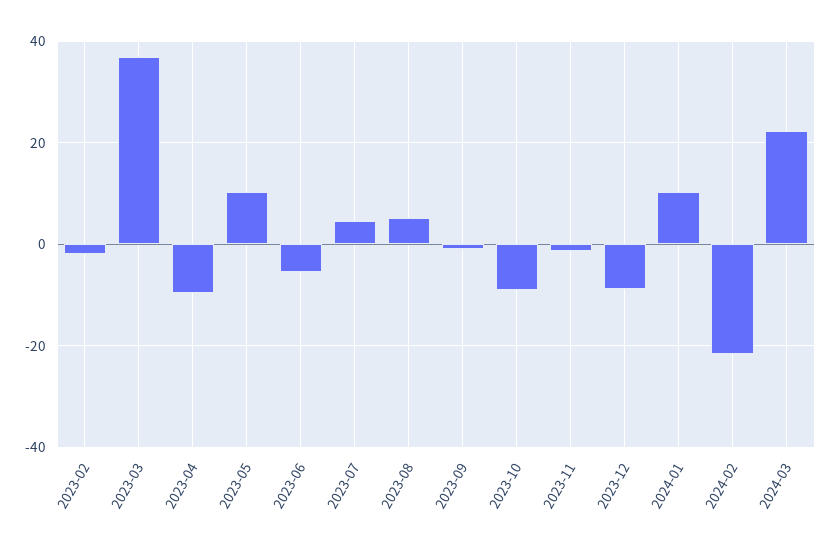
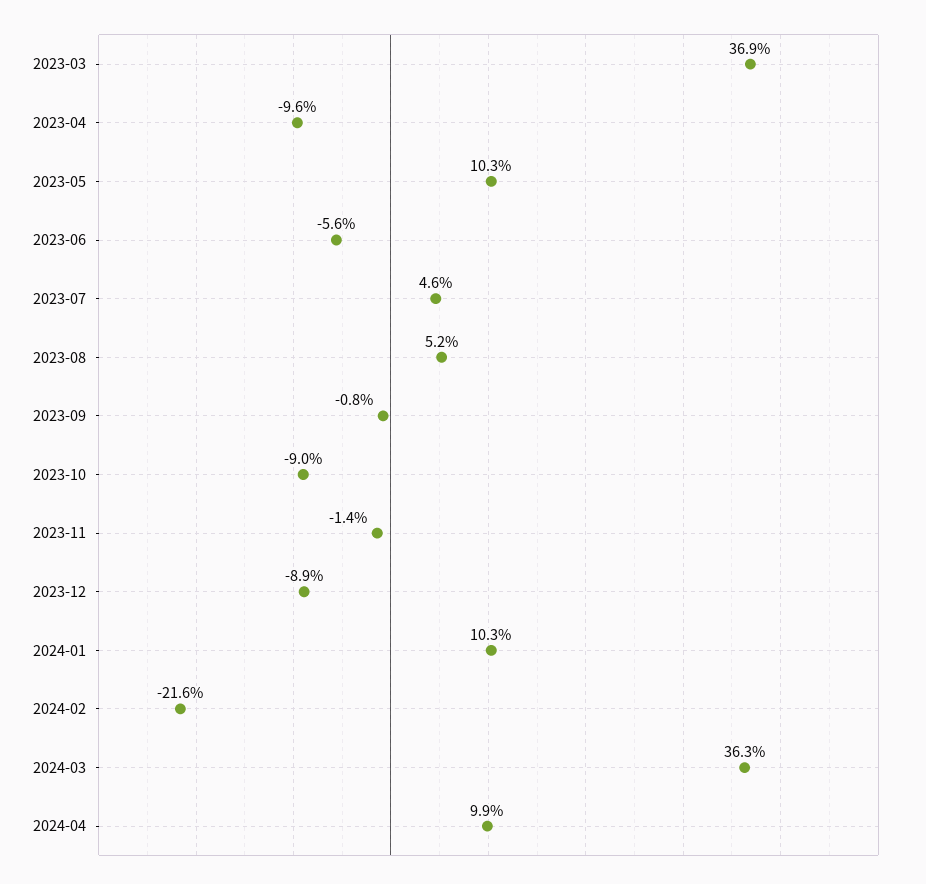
2023-02: -2 -> none
2024-03: 22 -> 36.3
2024-04: none -> 9.9

